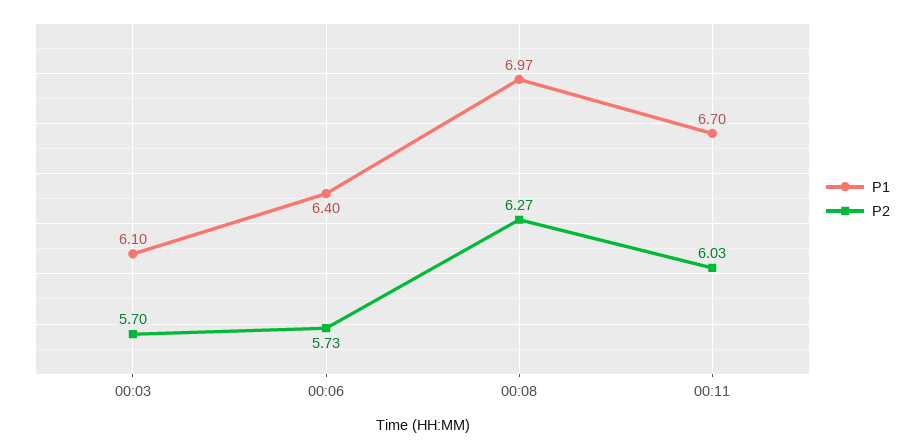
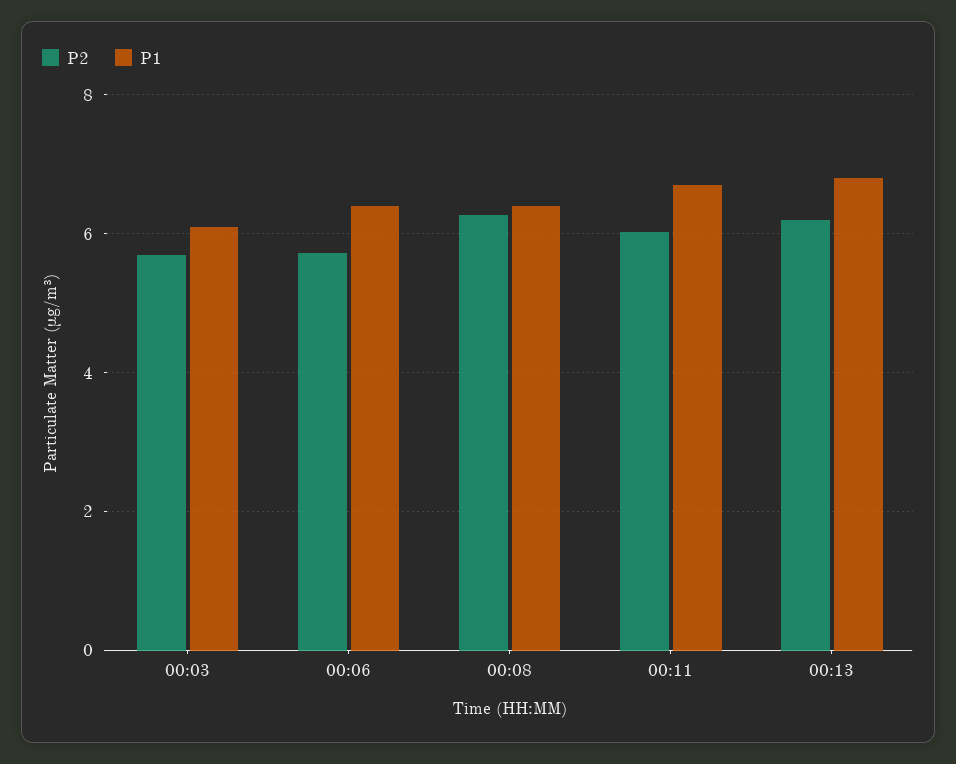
P1, 00:08: 6.97 -> 6.4
P2, 00:13: none -> 6.2
P1, 00:13: none -> 6.8

